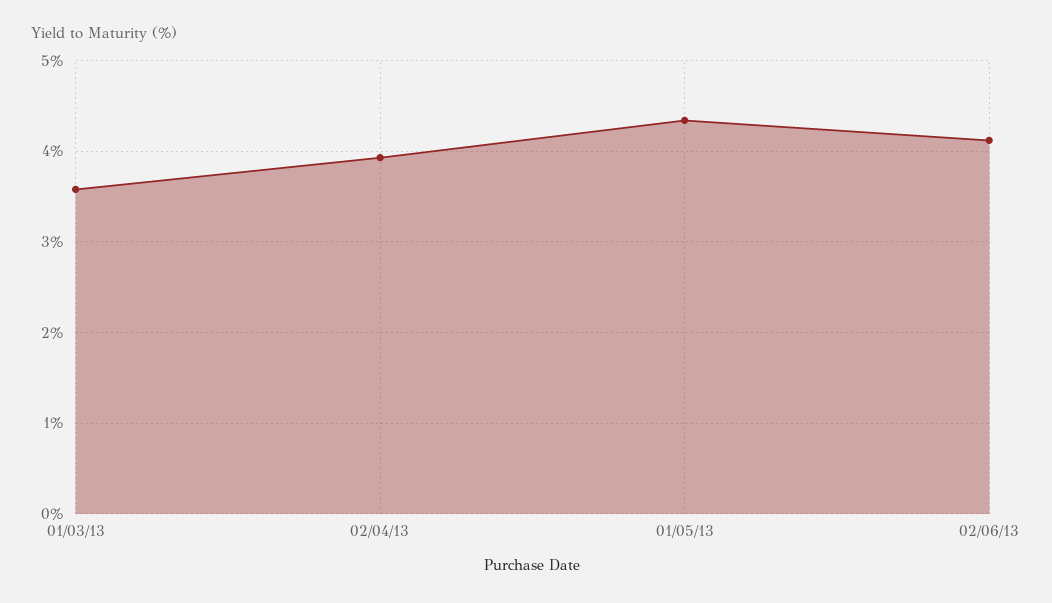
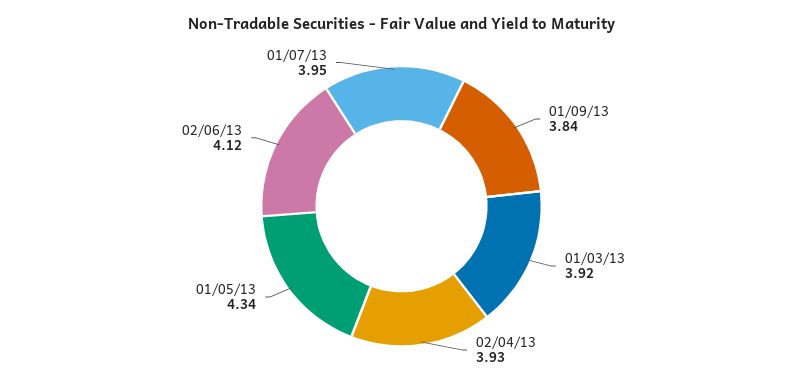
01/03/13: 3.6 -> 3.92
01/09/13: none -> 3.84
01/07/13: none -> 3.95

